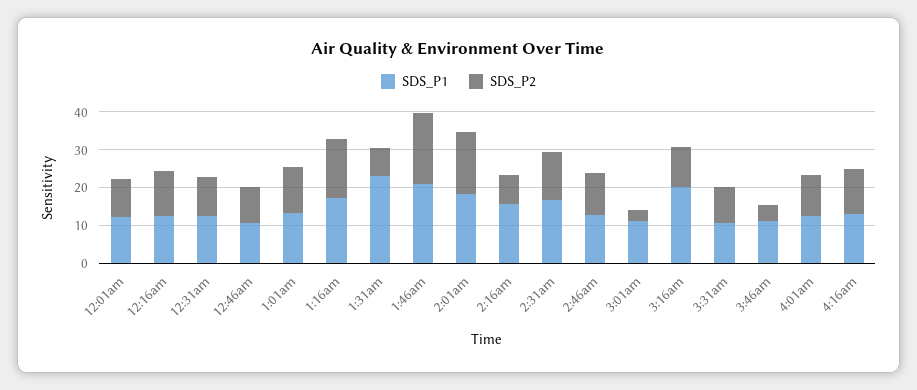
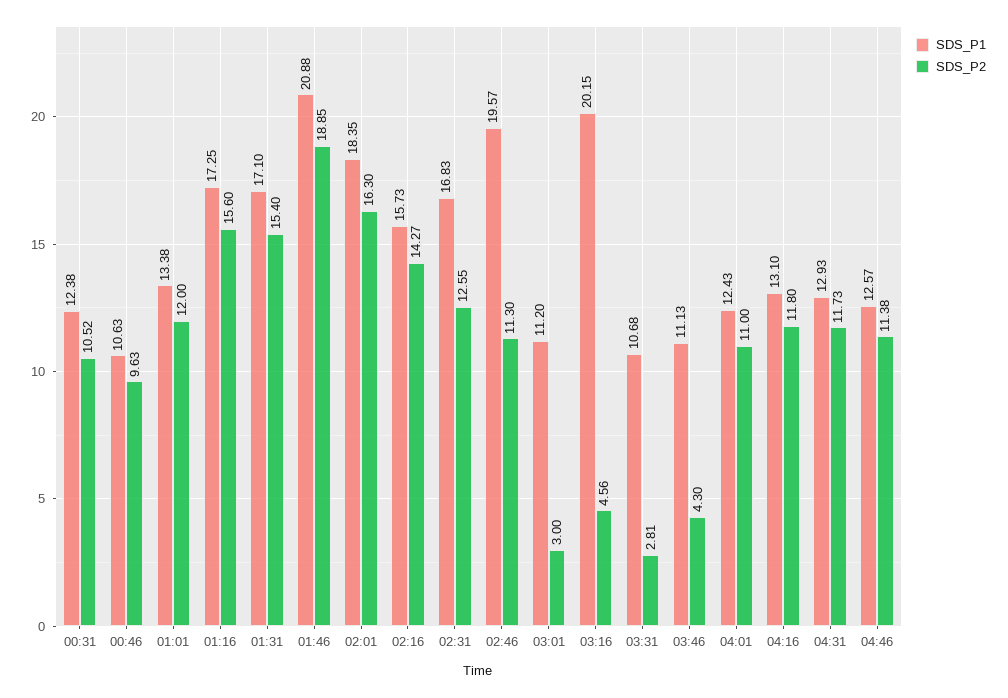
SDS_P1, 12:01am: 12.5 -> none
SDS_P2, 12:01am: 10 -> none
SDS_P1, 12:16am: 12.5 -> none
SDS_P2, 12:16am: 12.5 -> none
SDS_P1, 1:31am: 22.5 -> 17.1
SDS_P2, 1:31am: 7.5 -> 15.4
SDS_P2, 2:16am: 7.5 -> 14.27
SDS_P1, 2:46am: 12.5 -> 19.57
SDS_P2, 3:16am: 10 -> 4.56
SDS_P2, 3:31am: 10 -> 2.81
SDS_P1, 04:31: none -> 12.93
SDS_P2, 04:31: none -> 11.73
SDS_P1, 04:46: none -> 12.57
SDS_P2, 04:46: none -> 11.38

